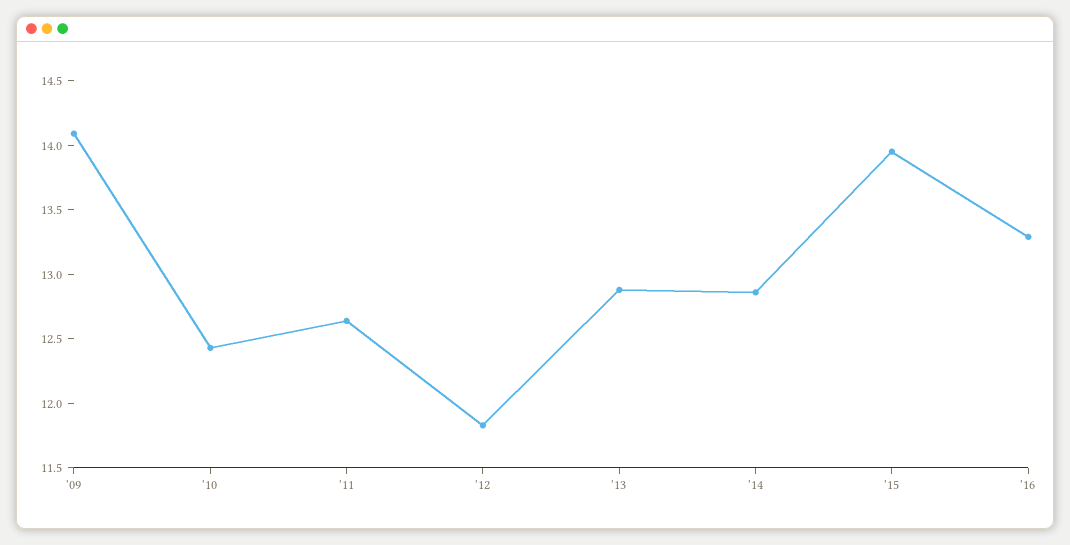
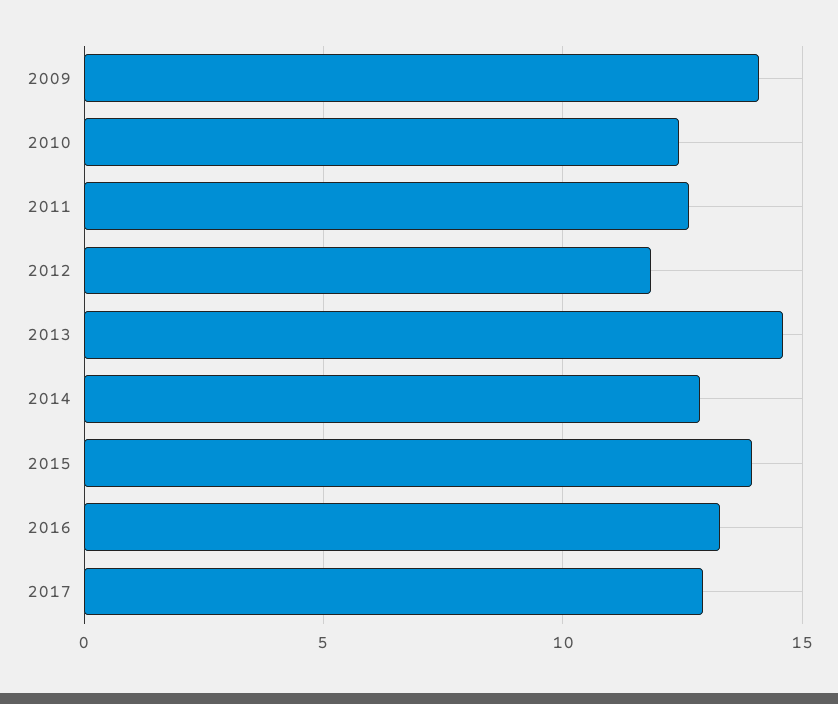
'13: 12.9 -> 14.5
2017: none -> 13

